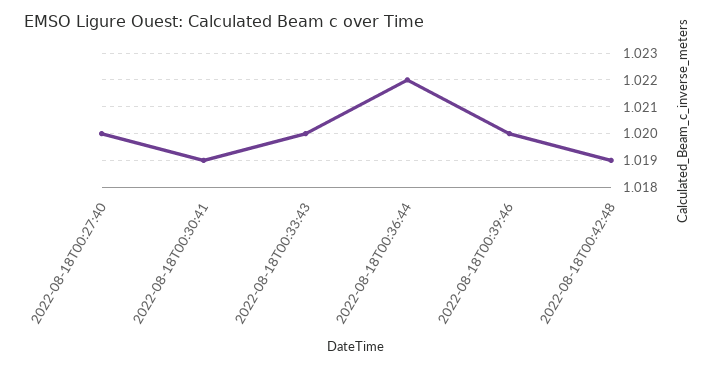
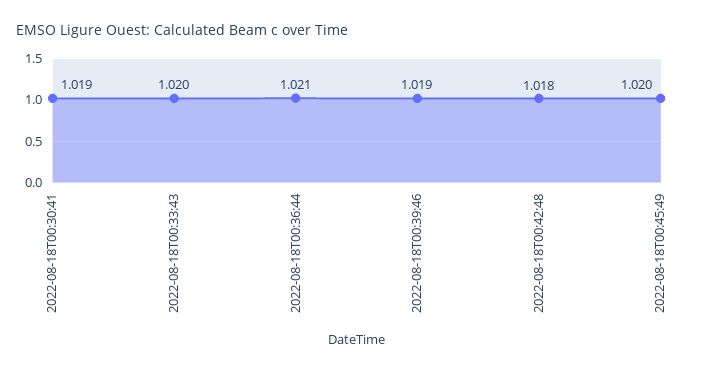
2022-08-18T00:27:40: 1.02 -> none
2022-08-18T00:36:44: 1.022 -> 1.021
2022-08-18T00:39:46: 1.02 -> 1.019
2022-08-18T00:42:48: 1.019 -> 1.018
2022-08-18T00:45:49: none -> 1.02

